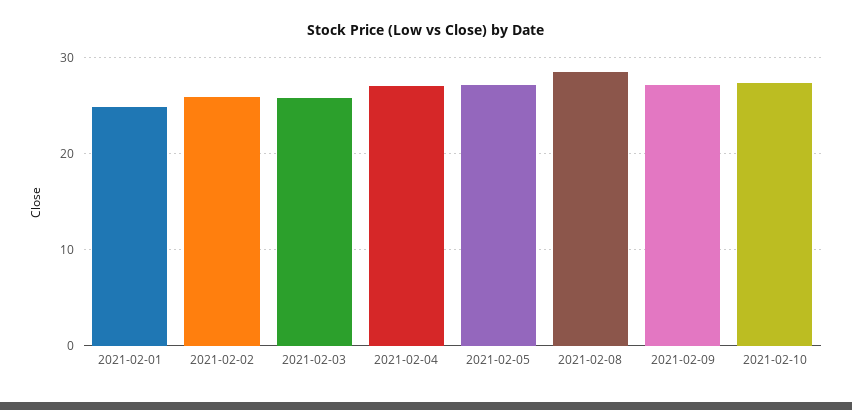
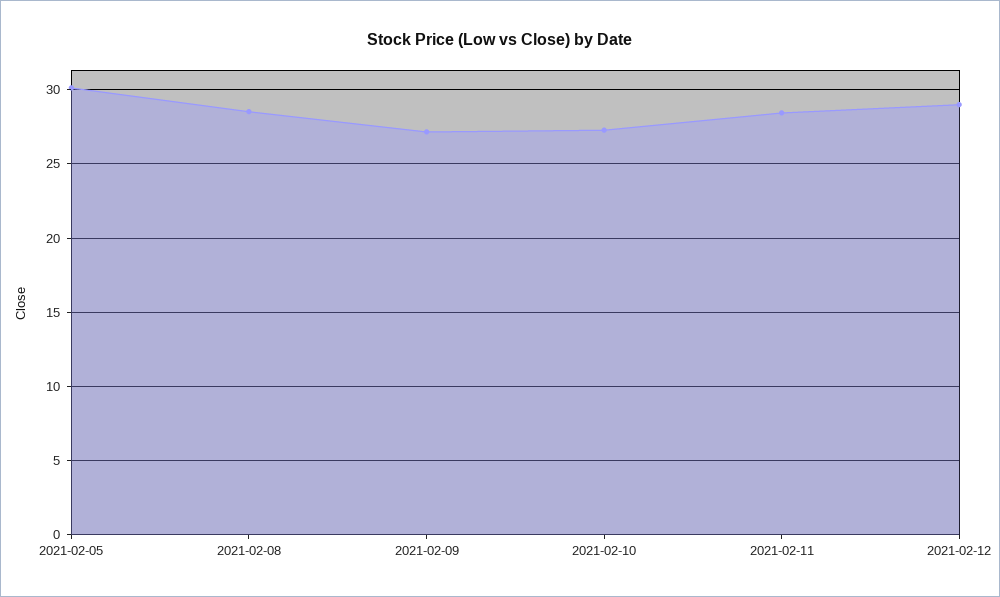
2021-02-01: 25 -> none
2021-02-02: 26 -> none
2021-02-03: 26 -> none
2021-02-04: 27 -> none
2021-02-05: 27 -> 30
2021-02-11: none -> 28.5
2021-02-12: none -> 29

